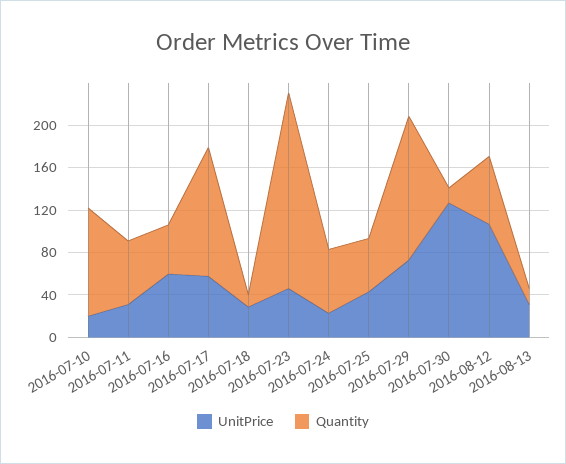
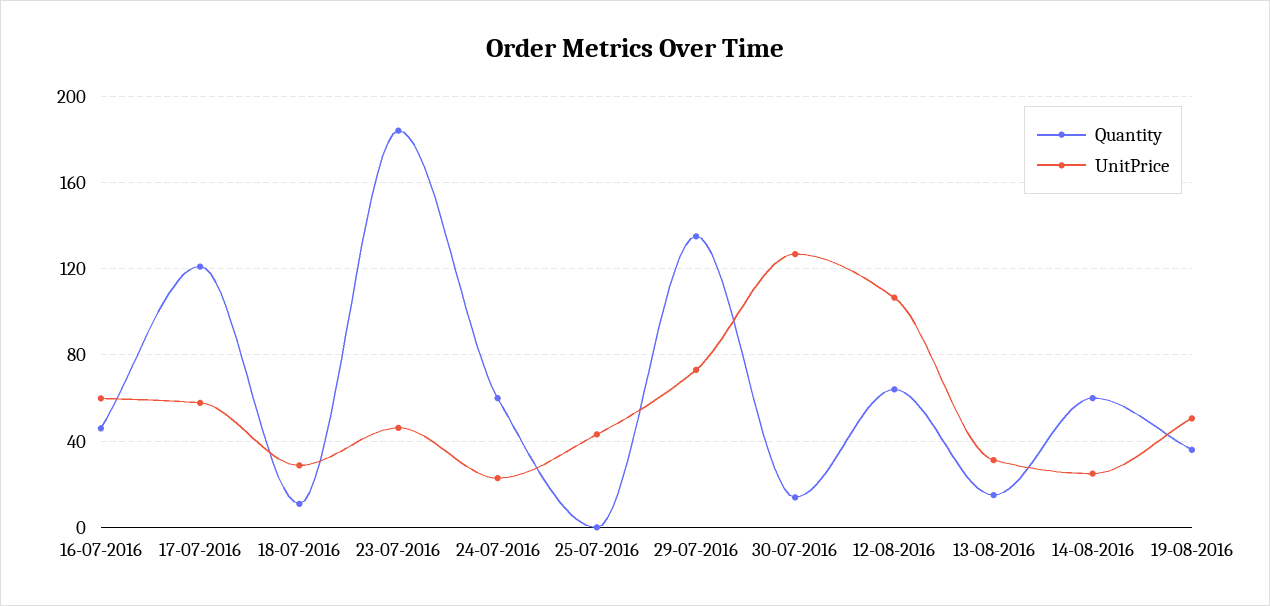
UnitPrice, 2016-07-10: 20 -> none
Quantity, 2016-07-10: 100 -> none
UnitPrice, 2016-07-11: 30 -> none
Quantity, 2016-07-11: 60 -> none
Quantity, 2016-07-25: 50 -> 0
Quantity, 14-08-2016: none -> 60
UnitPrice, 14-08-2016: none -> 25
Quantity, 19-08-2016: none -> 35
UnitPrice, 19-08-2016: none -> 50

